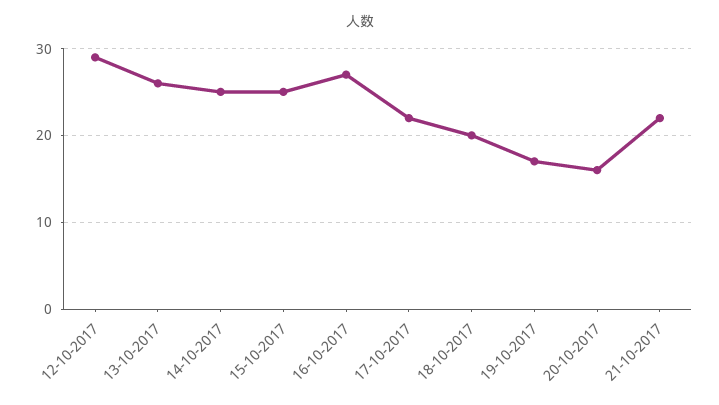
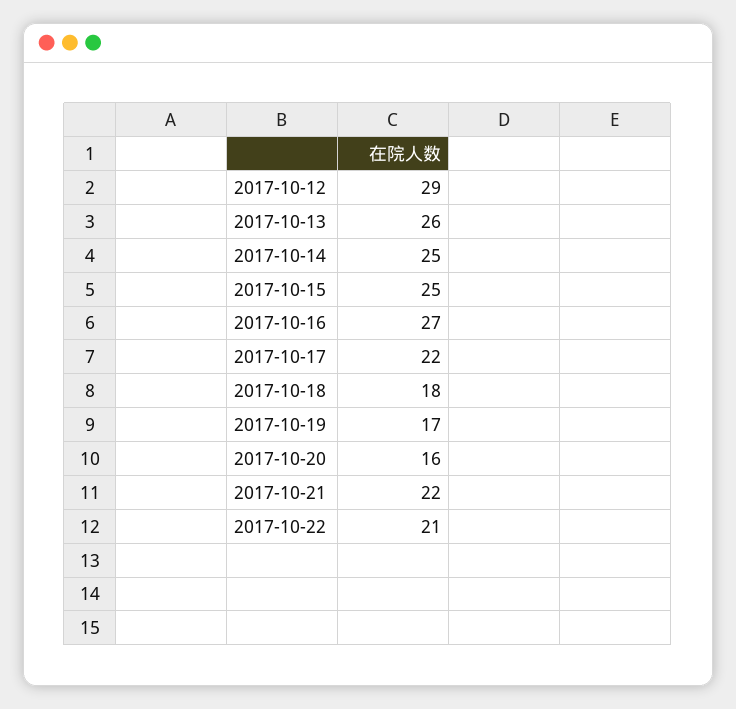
18-10-2017: 20 -> 18
2017-10-22: none -> 21

